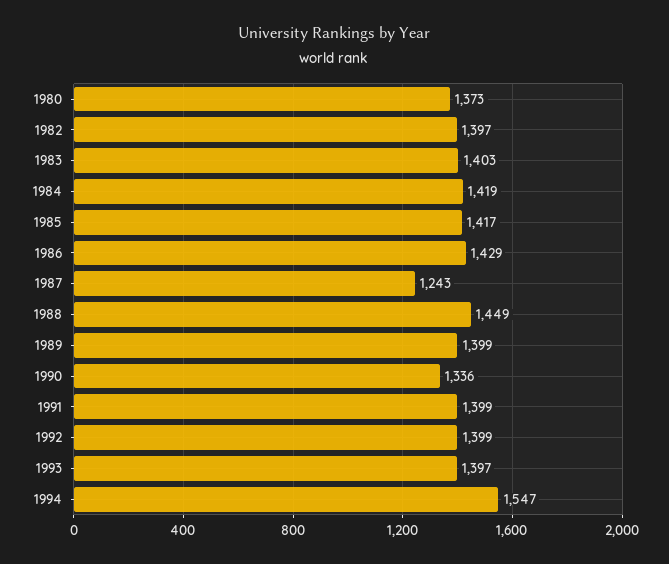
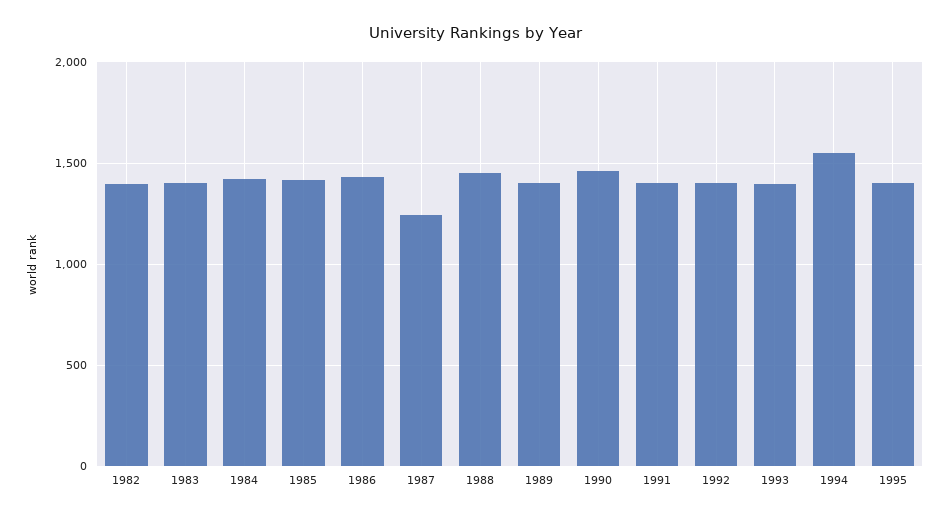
1980: 1373 -> none
1990: 1336 -> 1450
1995: none -> 1400

